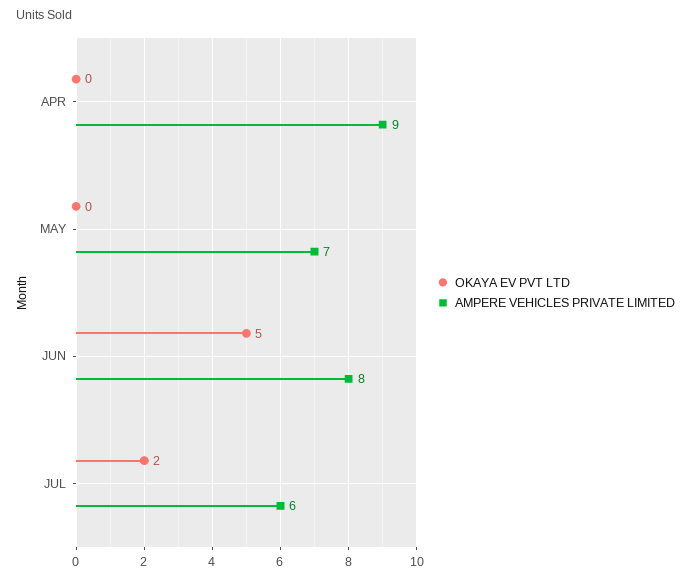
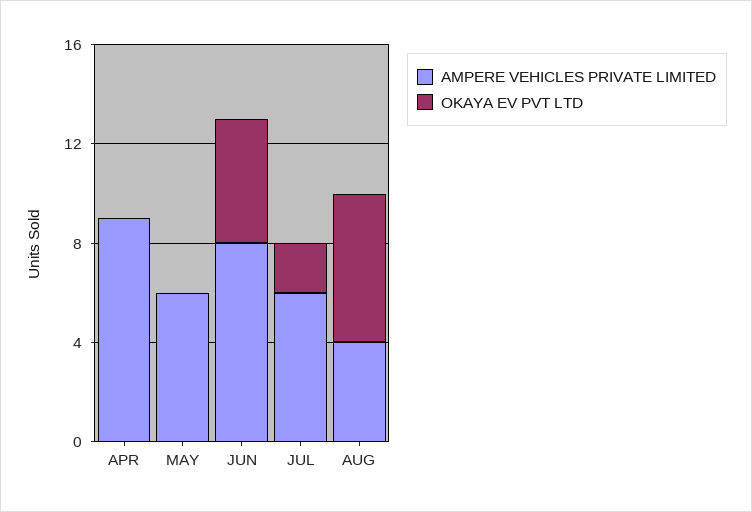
AMPERE VEHICLES PRIVATE LIMITED, MAY: 7 -> 6
AMPERE VEHICLES PRIVATE LIMITED, AUG: none -> 4
OKAYA EV PVT LTD, AUG: none -> 6

